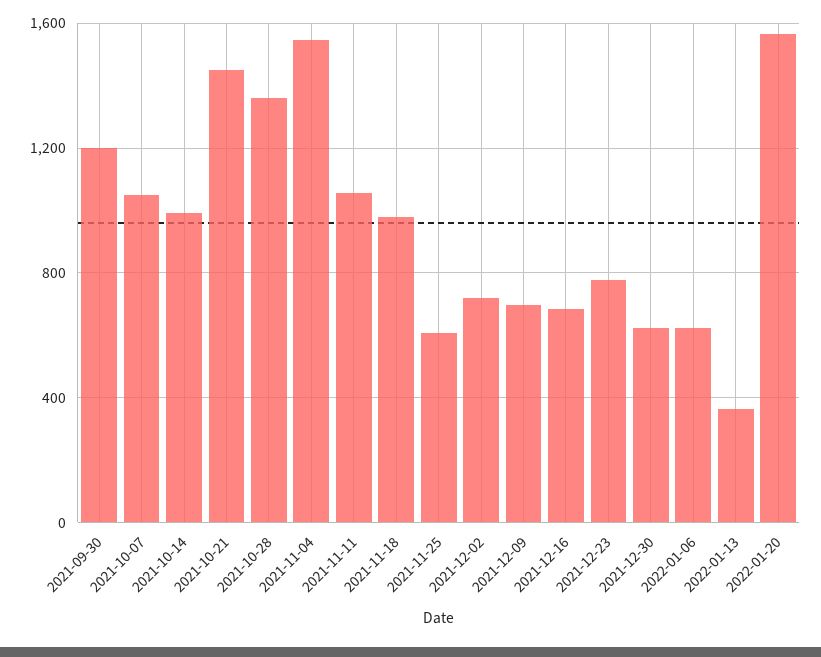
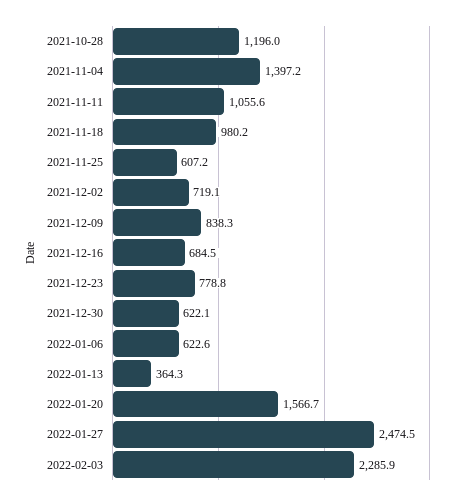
2021-09-30: 1200 -> none
2021-10-07: 1050 -> none
2021-10-14: 1000 -> none
2021-10-21: 1450 -> none
2021-10-28: 1350 -> 1196
2021-11-04: 1550 -> 1397.2
2021-12-09: 700 -> 838.3
2022-01-27: none -> 2474.5
2022-02-03: none -> 2285.9

